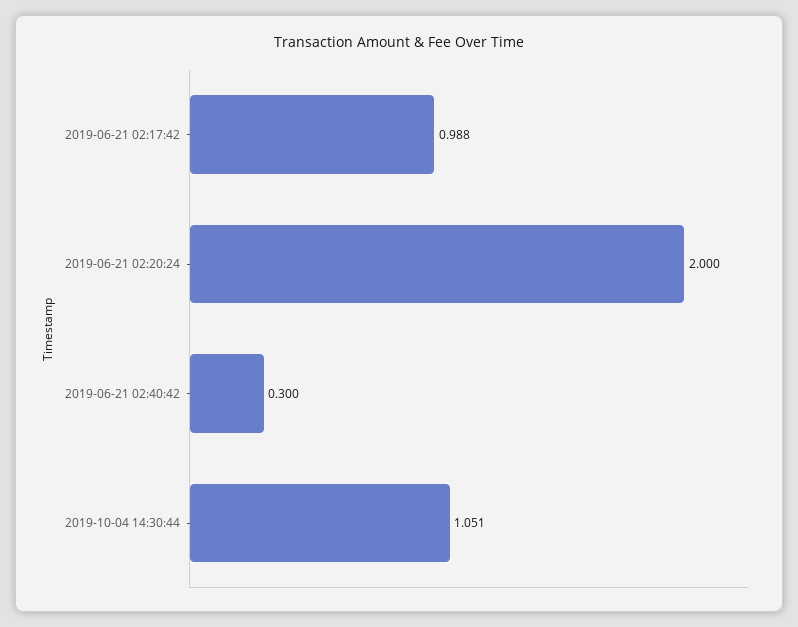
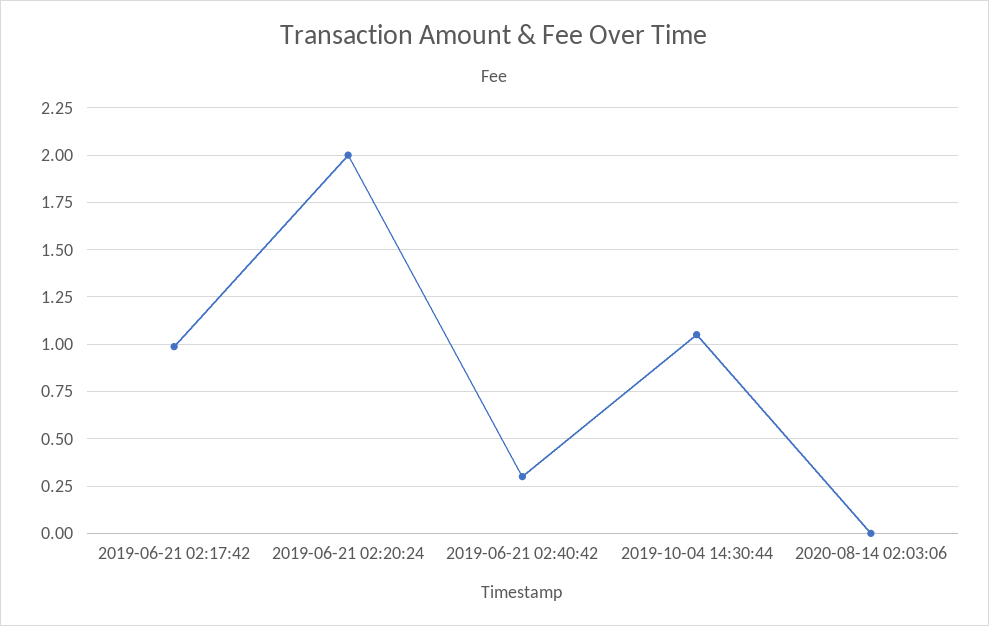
2020-08-14 02:03:06: none -> 0

